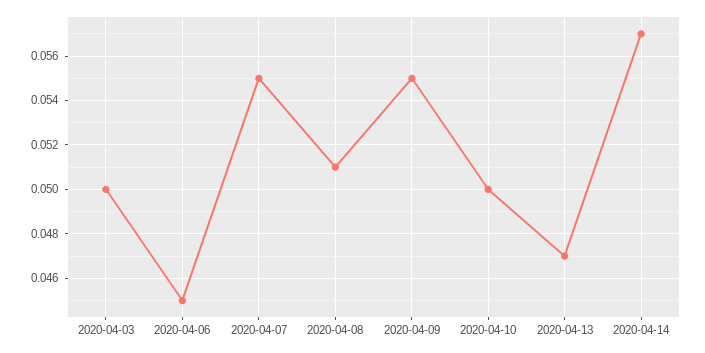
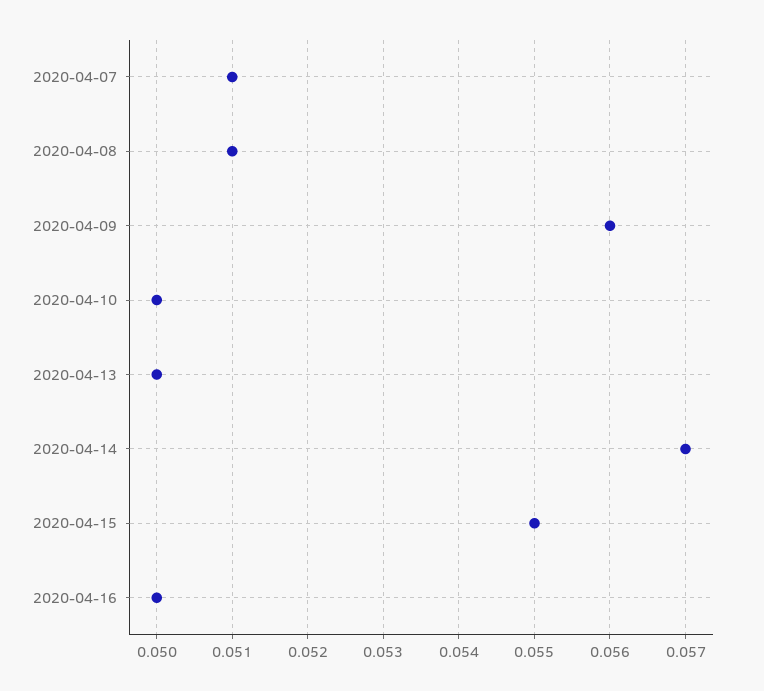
2020-04-03: 0.05 -> none
2020-04-06: 0.045 -> none
2020-04-07: 0.055 -> 0.051
2020-04-09: 0.055 -> 0.056
2020-04-13: 0.047 -> 0.05
2020-04-15: none -> 0.055
2020-04-16: none -> 0.05

